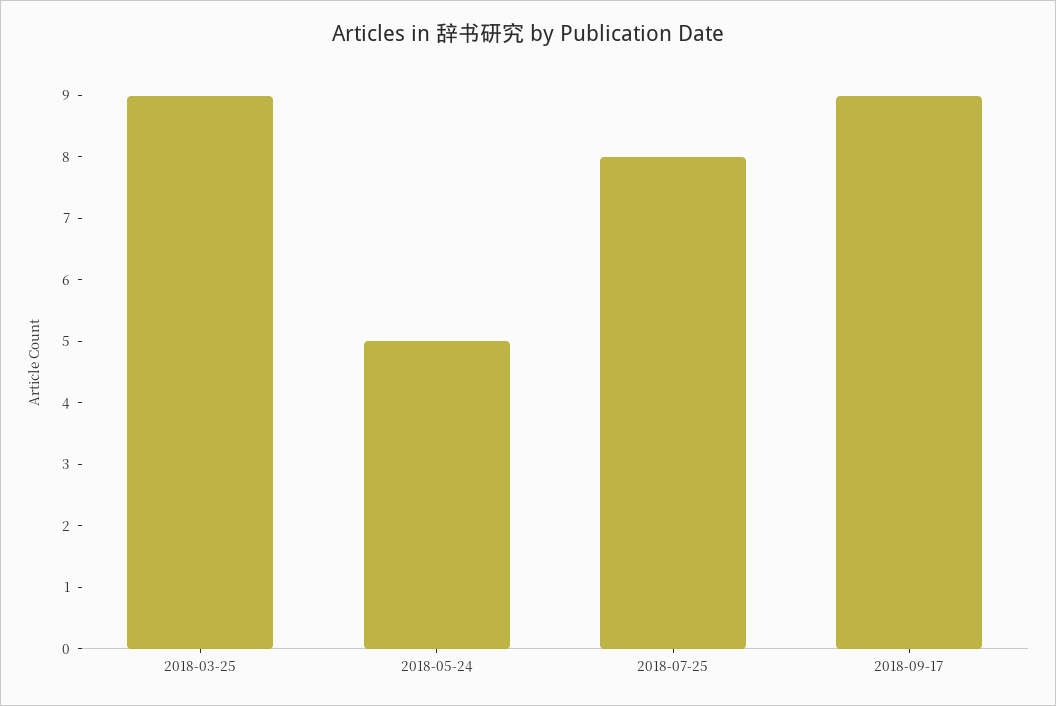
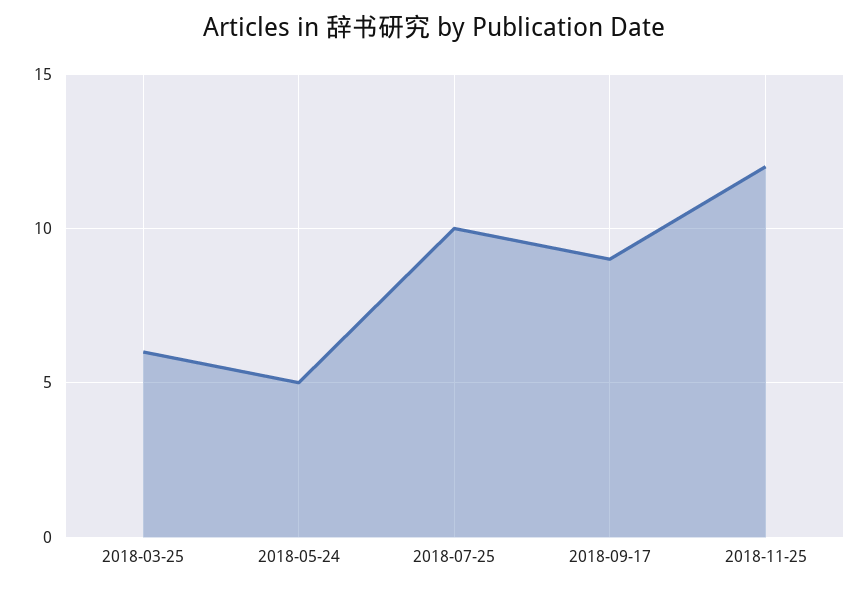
2018-03-25: 9 -> 6
2018-07-25: 8 -> 10
2018-11-25: none -> 12

